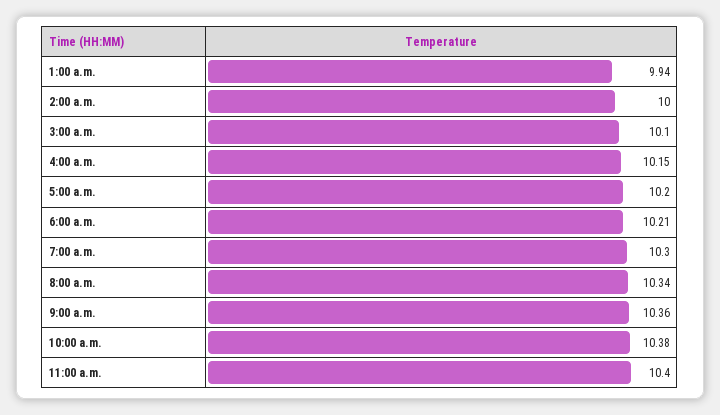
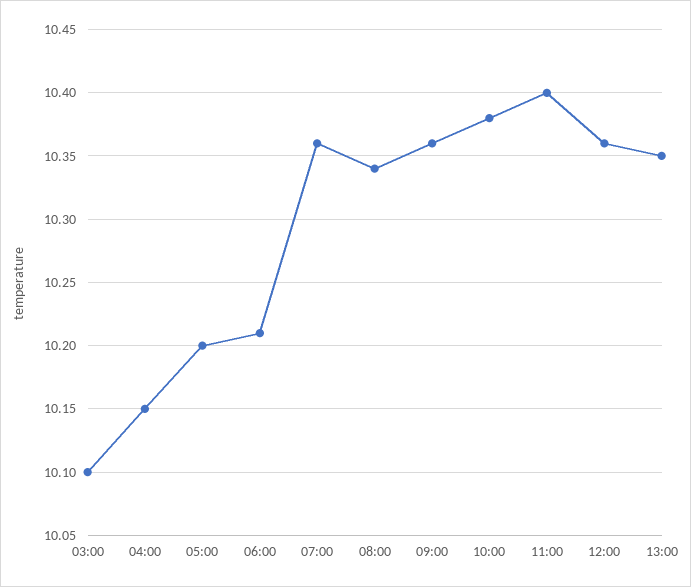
1:00 a.m.: 9.94 -> none
2:00 a.m.: 10 -> none
7:00 a.m.: 10.3 -> 10.36
12:00: none -> 10.36
13:00: none -> 10.35

